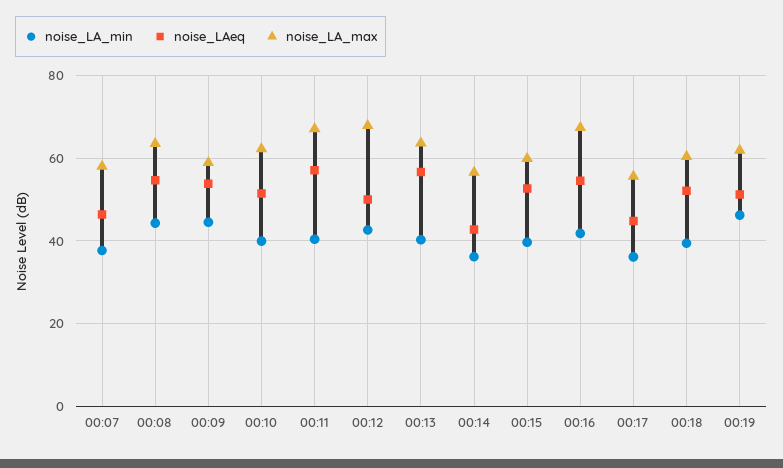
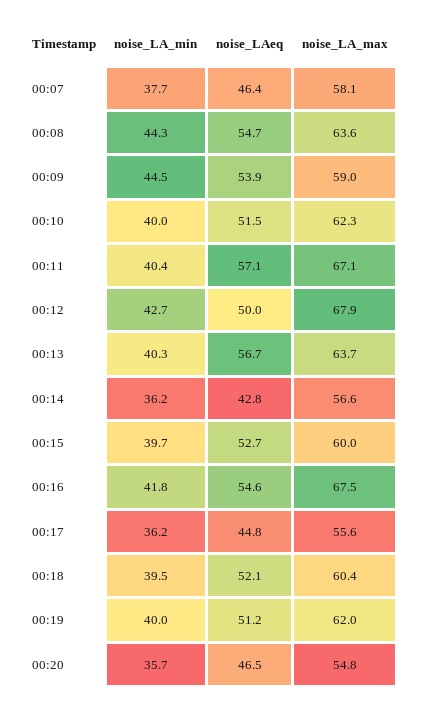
noise_LA_min, 00:19: 46 -> 40
noise_LA_min, 00:20: none -> 35.7
noise_LAeq, 00:20: none -> 46.5
noise_LA_max, 00:20: none -> 54.8

